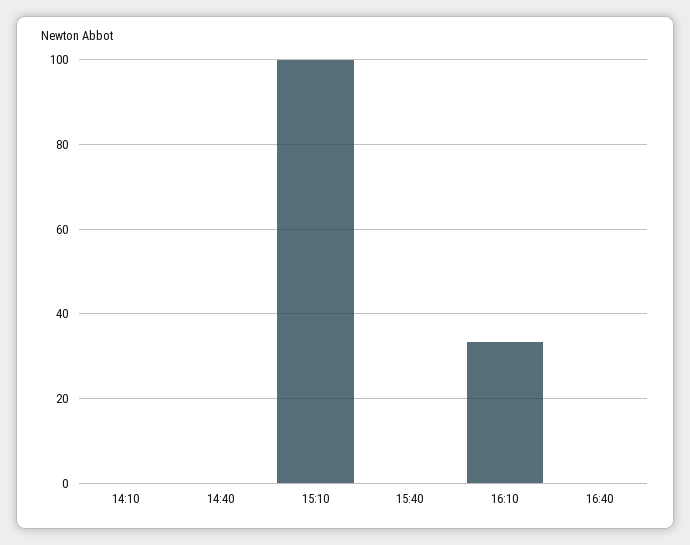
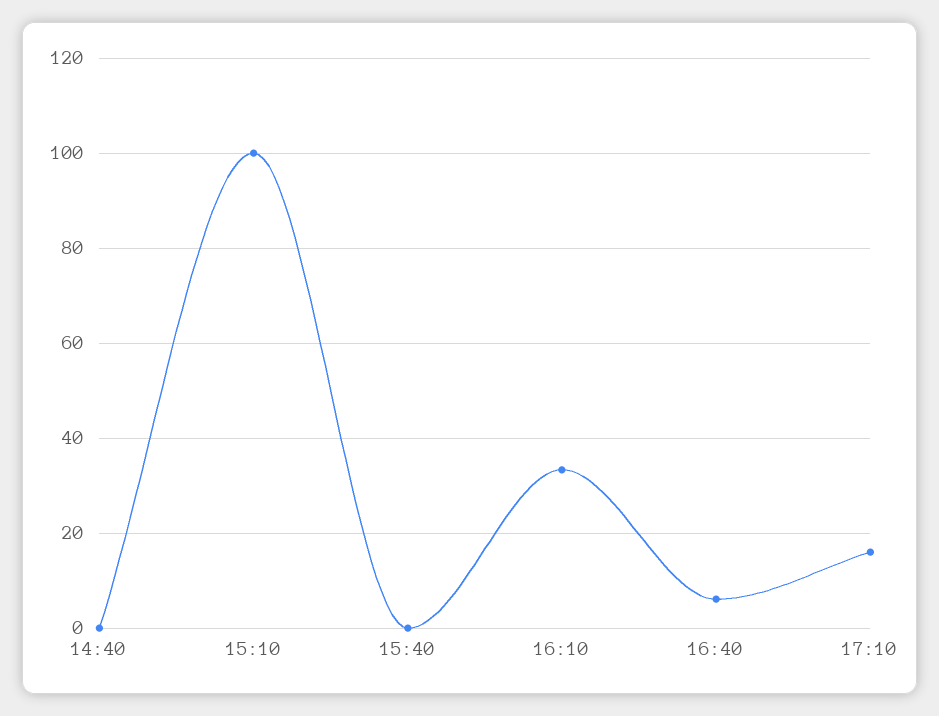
14:10: 0 -> none
16:40: 0 -> 6
17:10: none -> 16

